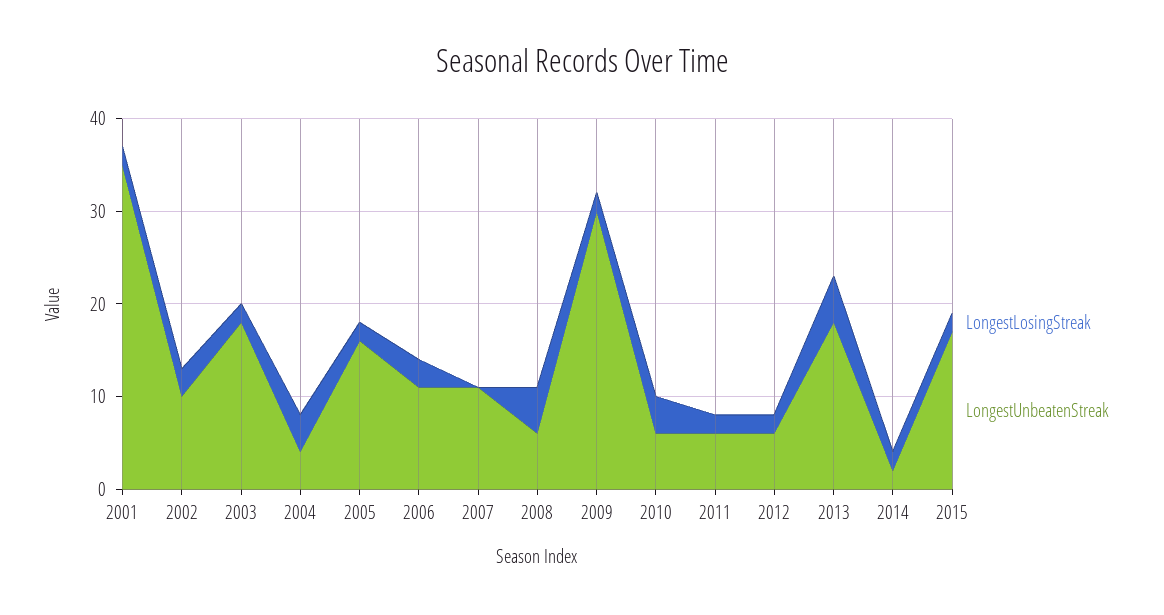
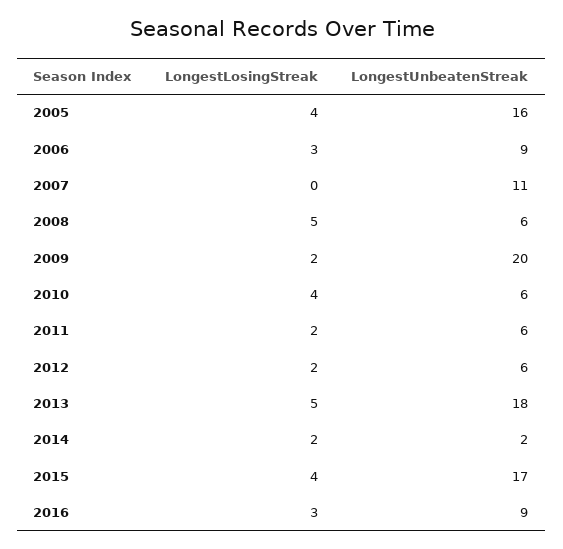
LongestLosingStreak, 2001: 2 -> none
LongestUnbeatenStreak, 2001: 35 -> none
LongestLosingStreak, 2002: 3 -> none
LongestUnbeatenStreak, 2002: 10 -> none
LongestLosingStreak, 2003: 2 -> none
LongestUnbeatenStreak, 2003: 18 -> none
LongestLosingStreak, 2004: 4 -> none
LongestUnbeatenStreak, 2004: 4 -> none
LongestLosingStreak, 2005: 2 -> 4
LongestUnbeatenStreak, 2006: 11 -> 9
LongestUnbeatenStreak, 2009: 30 -> 20
LongestLosingStreak, 2015: 2 -> 4
LongestLosingStreak, 2016: none -> 3
LongestUnbeatenStreak, 2016: none -> 9

